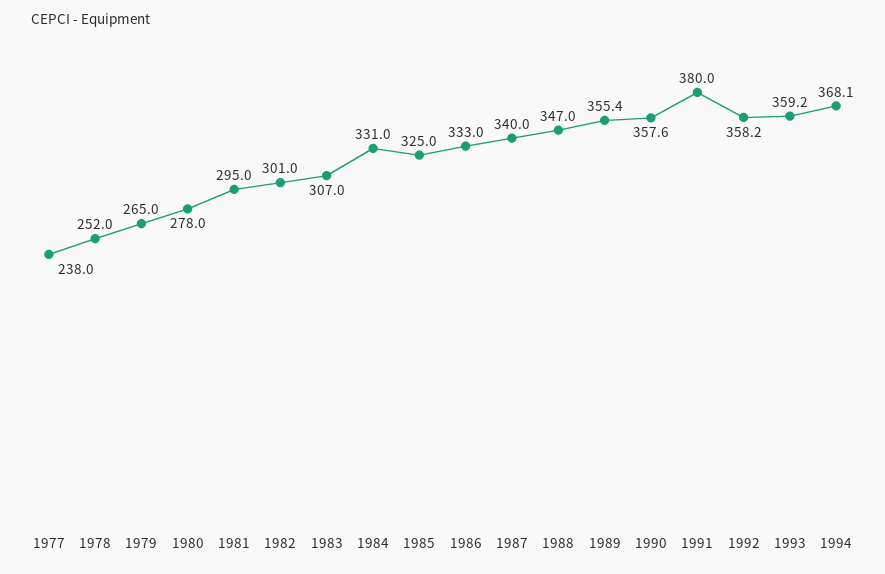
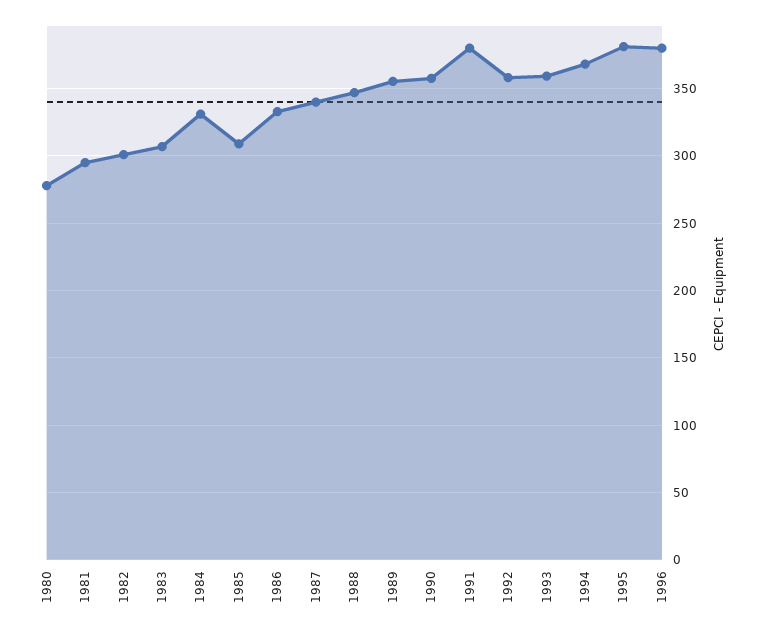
1977: 238 -> none
1978: 252 -> none
1979: 265 -> none
1985: 325 -> 310
1995: none -> 380
1996: none -> 380

